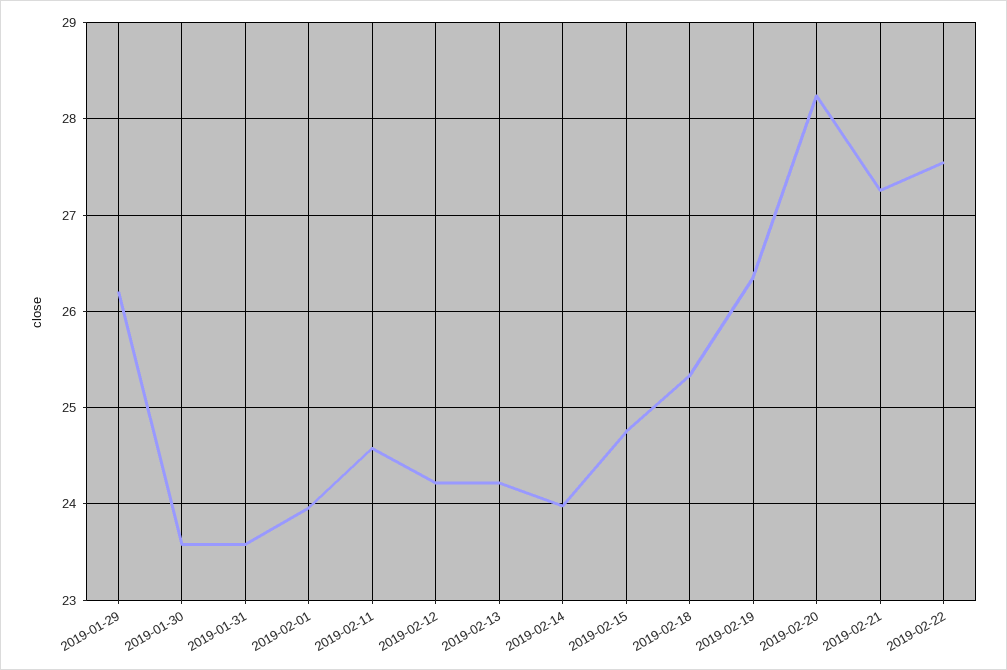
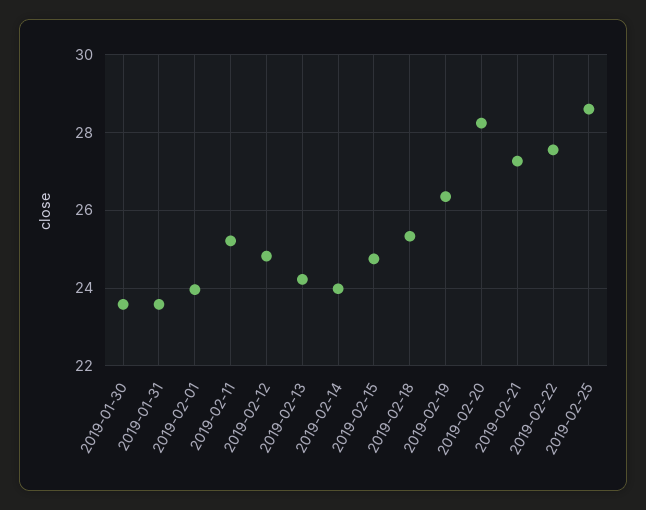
2019-01-29: 26.2 -> none
2019-02-11: 24.6 -> 25.2
2019-02-12: 24.2 -> 24.8
2019-02-25: none -> 28.6

